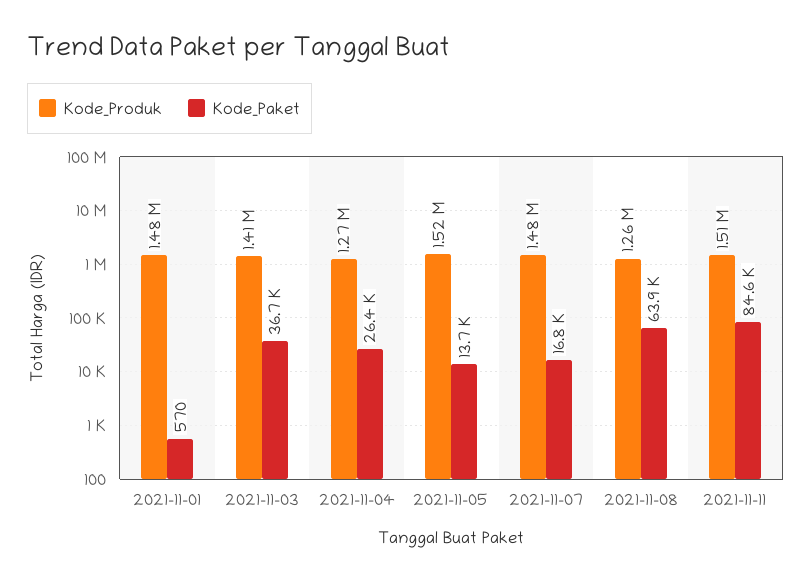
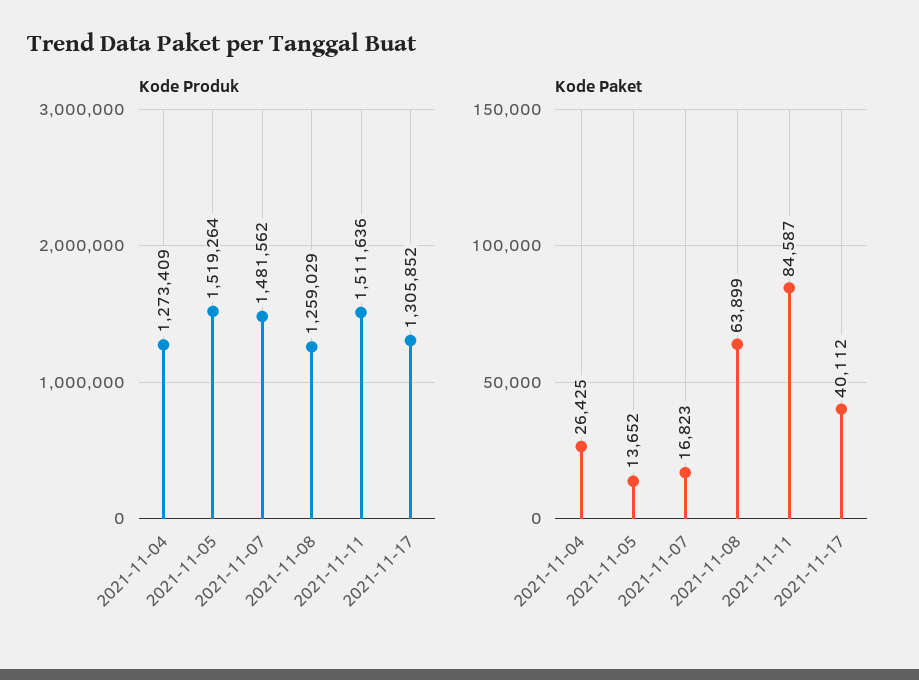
Kode_Produk, 2021-11-01: 1480000 -> none
Kode_Paket, 2021-11-01: 570 -> none
Kode_Produk, 2021-11-03: 1410000 -> none
Kode_Paket, 2021-11-03: 36700 -> none
Kode_Produk, 2021-11-17: none -> 1305852
Kode_Paket, 2021-11-17: none -> 40112

